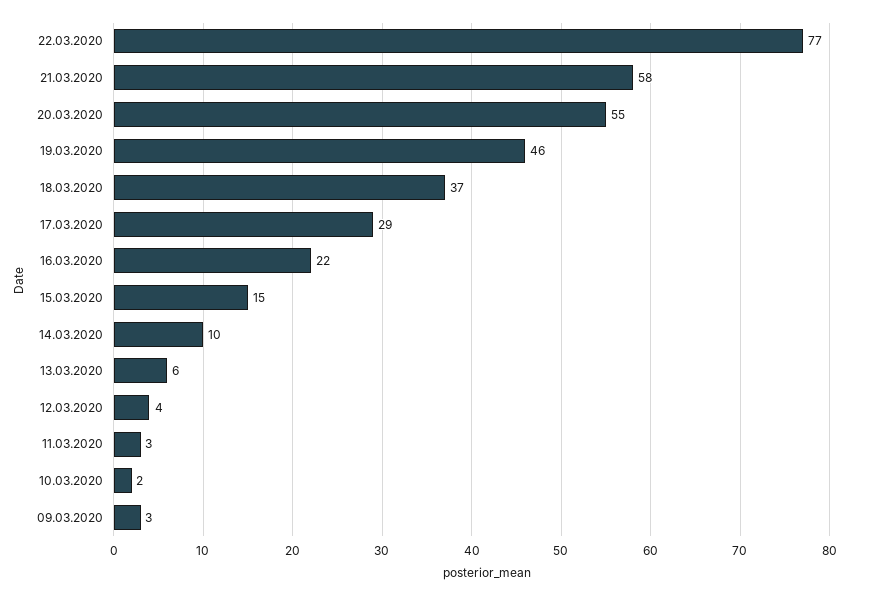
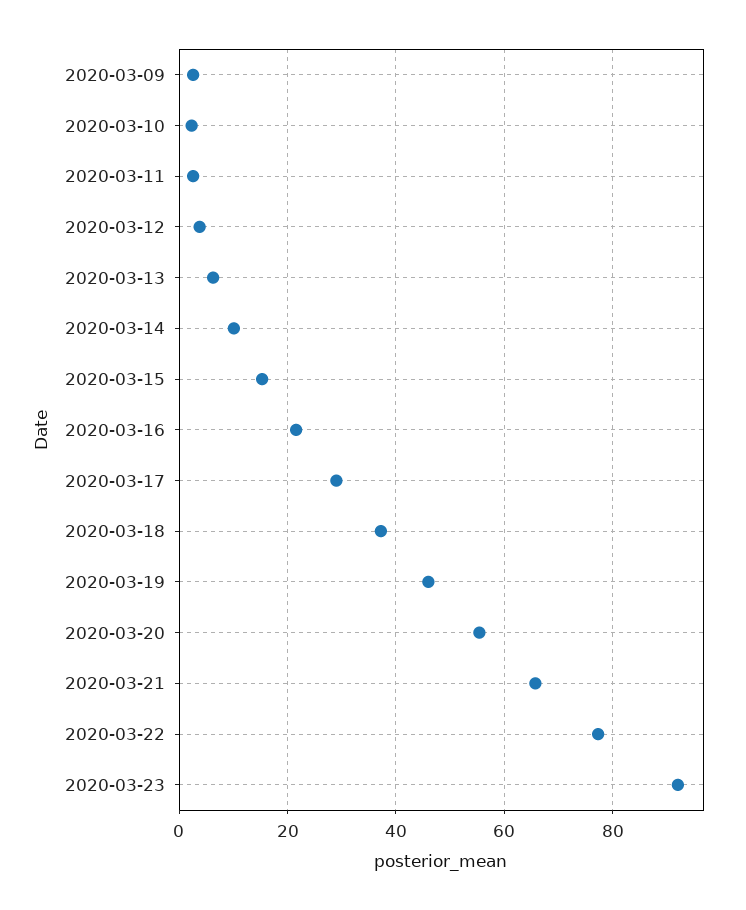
21.03.2020: 58 -> 66
2020-03-23: none -> 92

